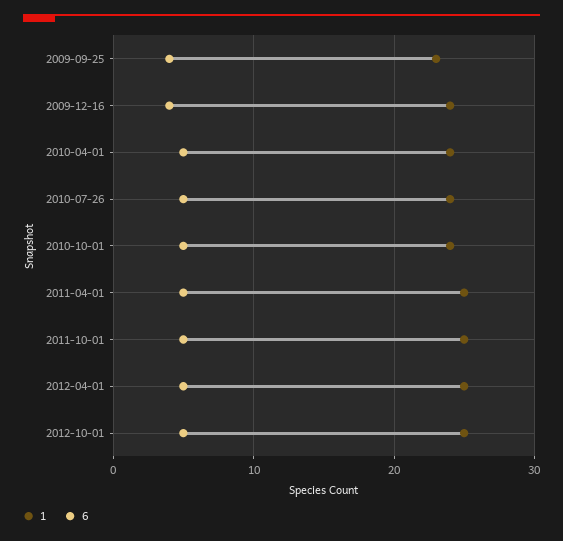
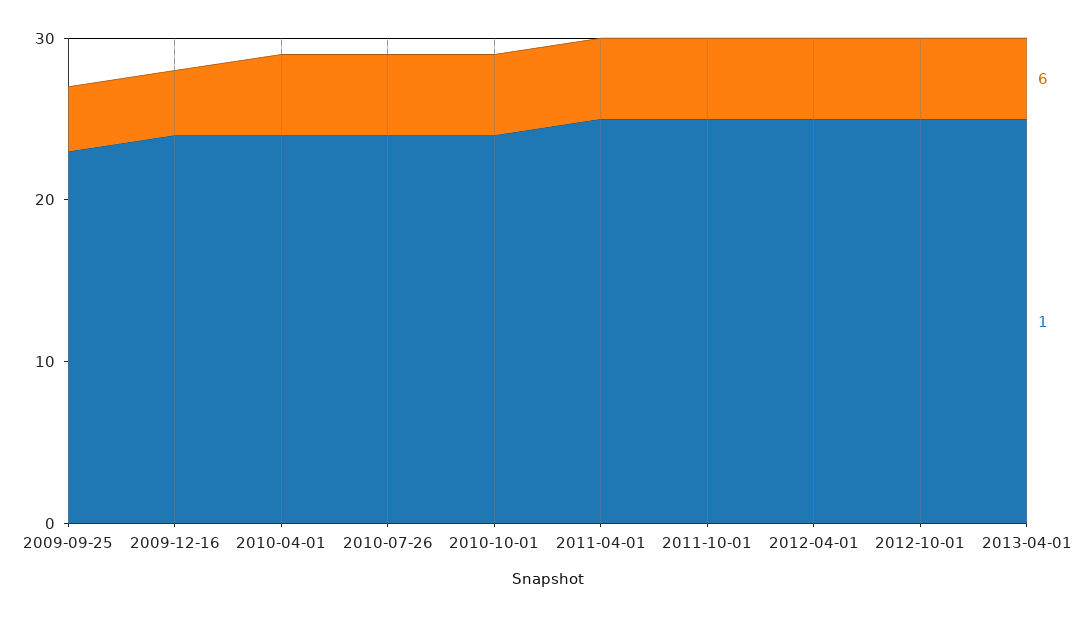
6, 2013-04-01: none -> 5
1, 2013-04-01: none -> 25

